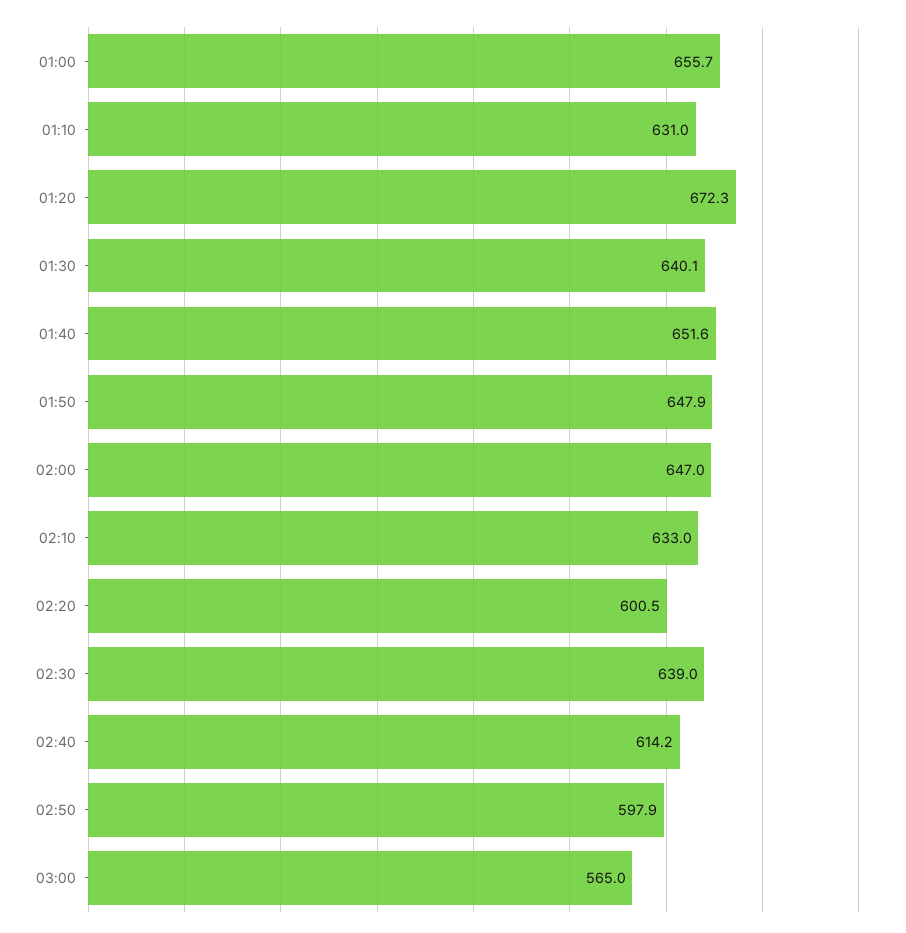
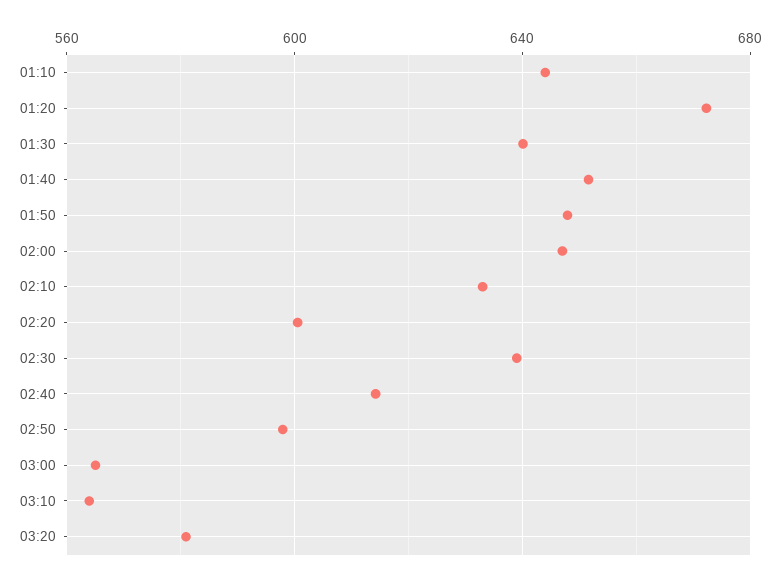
01:00: 655.7 -> none
01:10: 631 -> 645
03:10: none -> 565
03:20: none -> 580

